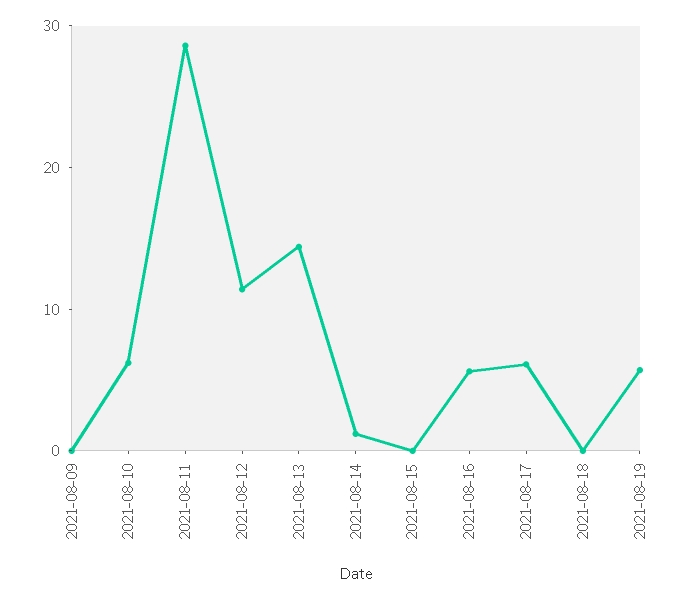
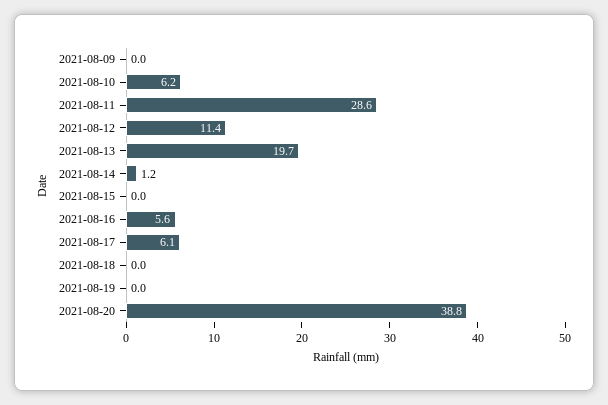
2021-08-13: 14 -> 19.7
2021-08-19: 6 -> 0
2021-08-20: none -> 38.8

